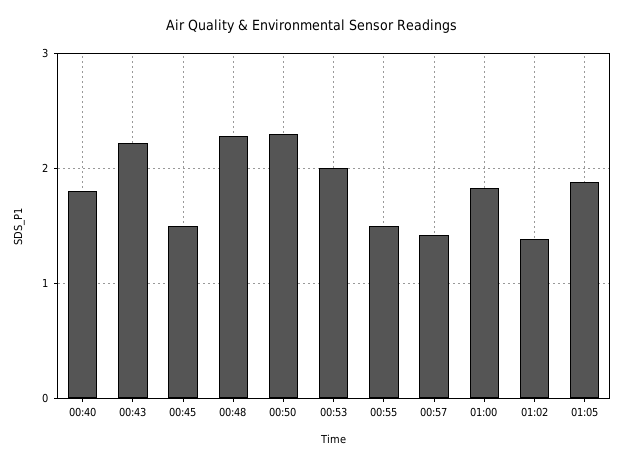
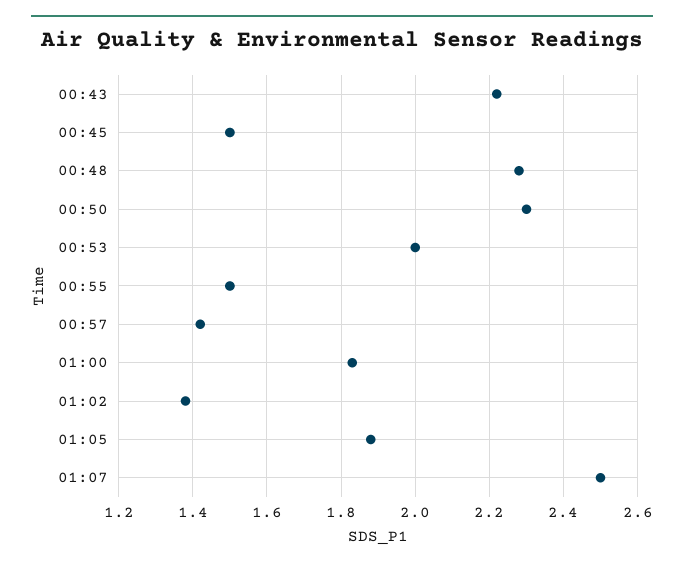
00:40: 1.8 -> none
01:07: none -> 2.5

